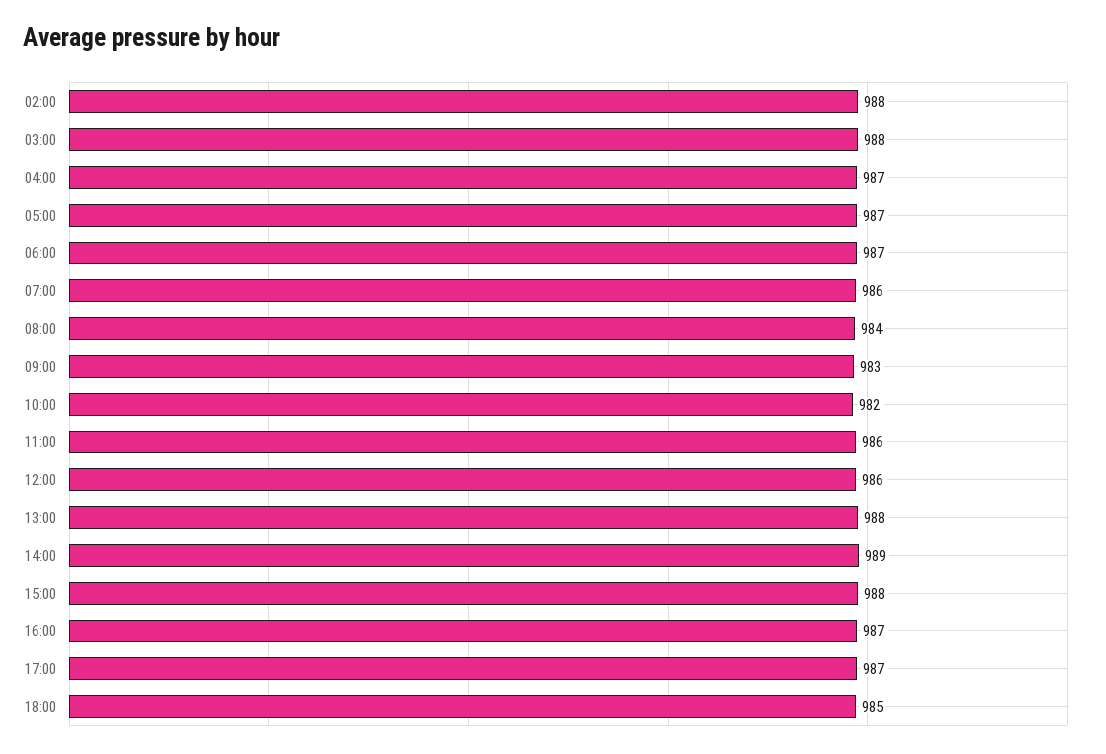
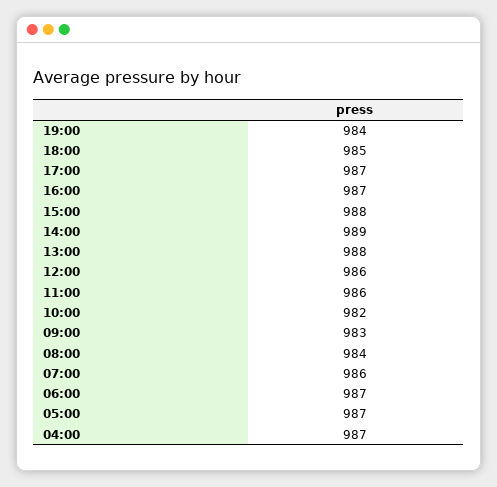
02:00: 988 -> none
03:00: 988 -> none
19:00: none -> 984

